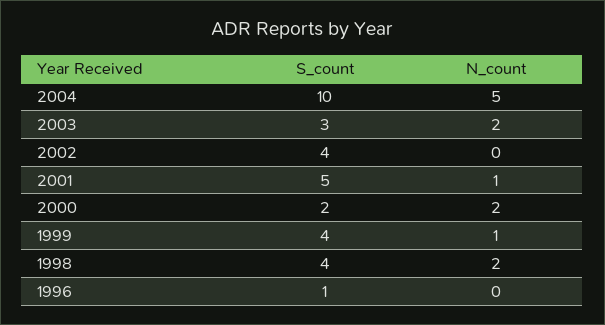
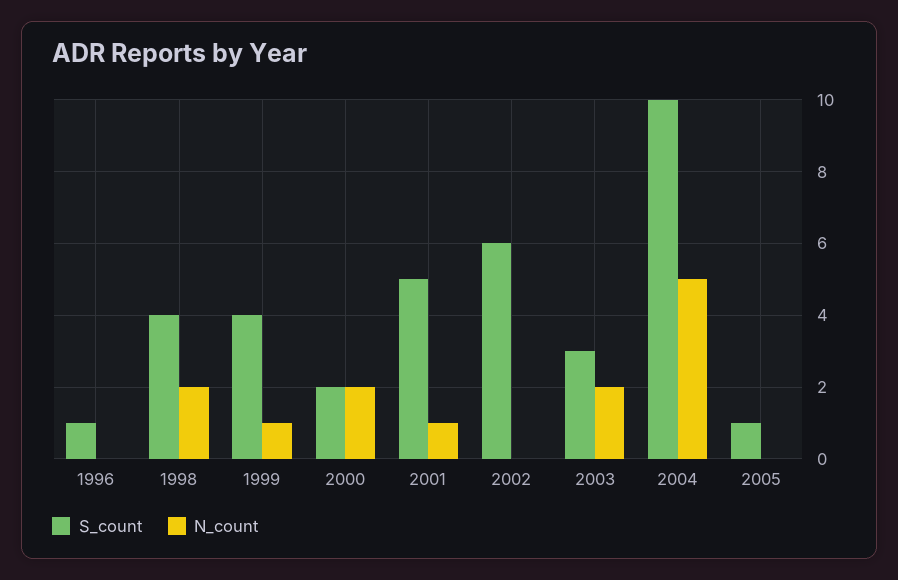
S_count, 2002: 4 -> 6
S_count, 2005: none -> 1
N_count, 2005: none -> 0

